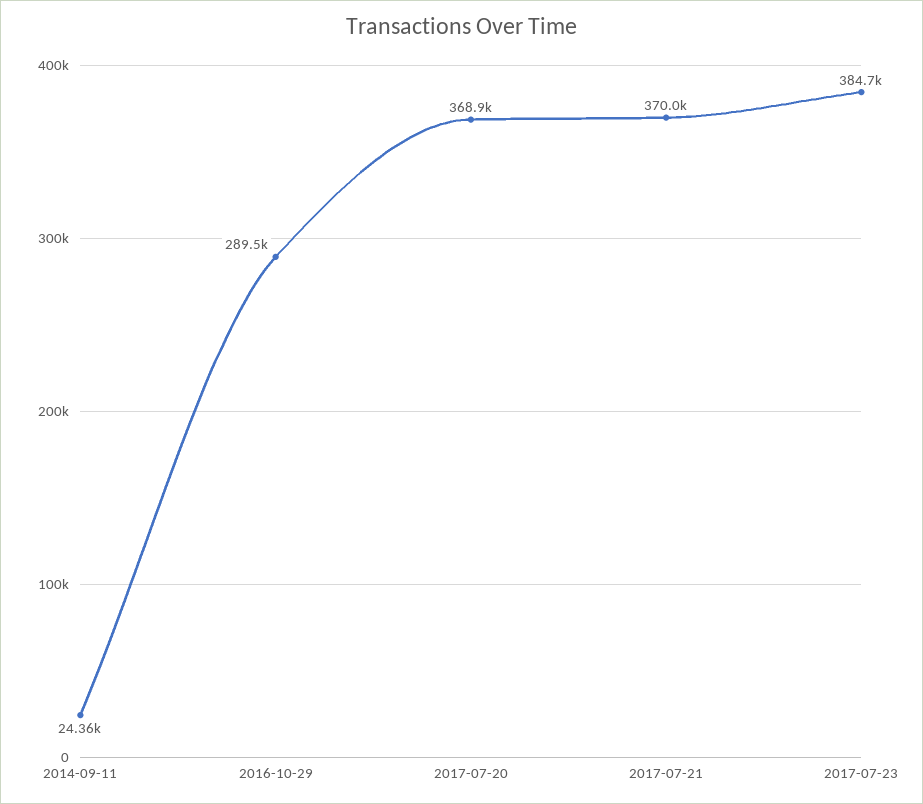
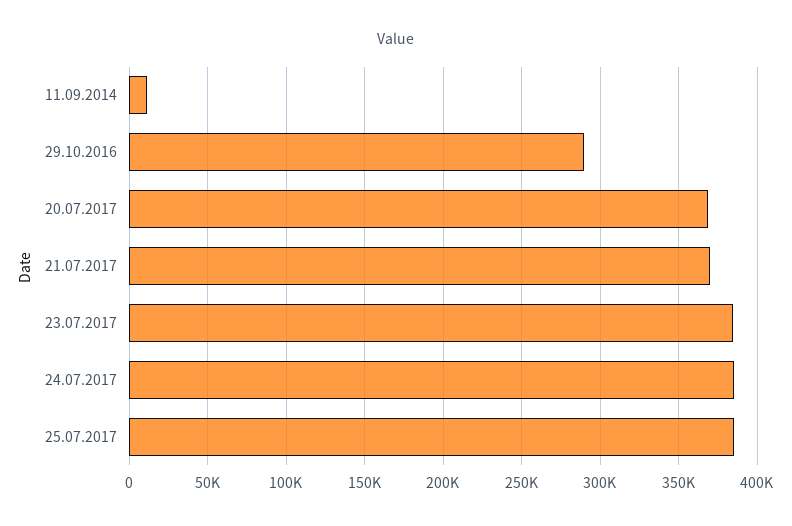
2014-09-11: 24360 -> 10000
24.07.2017: none -> 385000
25.07.2017: none -> 385000

